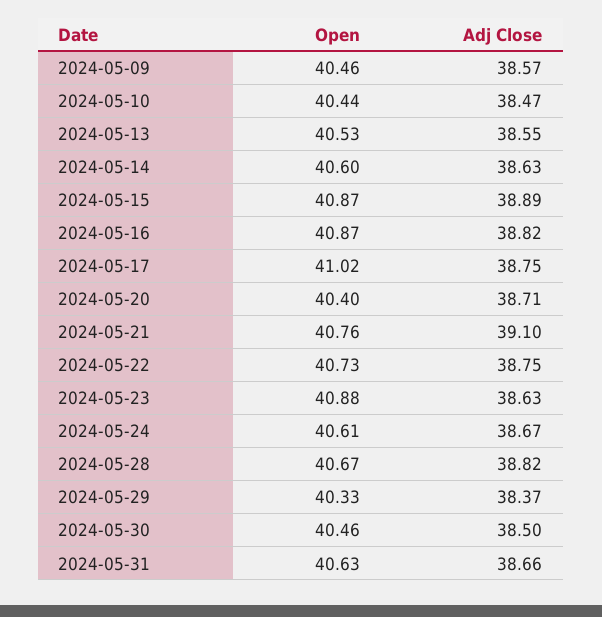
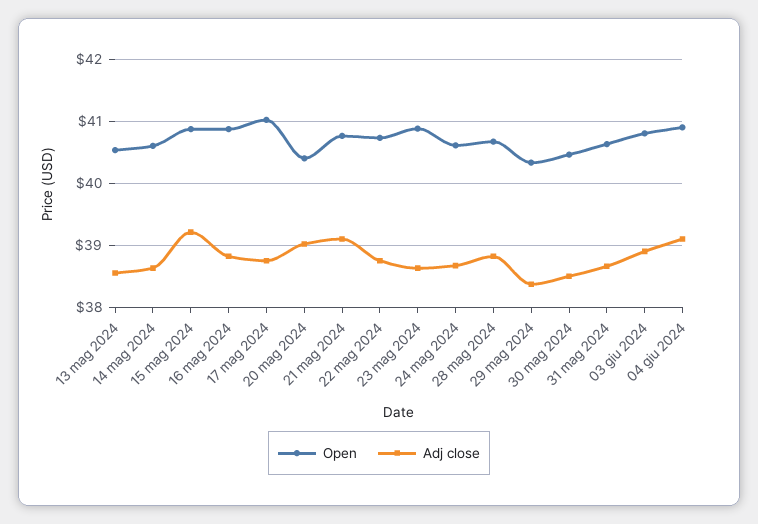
Open, 2024-05-09: 40.46 -> none
Adj Close, 2024-05-09: 38.57 -> none
Open, 2024-05-10: 40.44 -> none
Adj Close, 2024-05-10: 38.47 -> none
Adj Close, 2024-05-15: 38.89 -> 39.2
Adj Close, 2024-05-20: 38.71 -> 39
Open, 03 giu 2024: none -> 40.8
Adj Close, 03 giu 2024: none -> 38.9
Open, 04 giu 2024: none -> 40.9
Adj Close, 04 giu 2024: none -> 39.1

